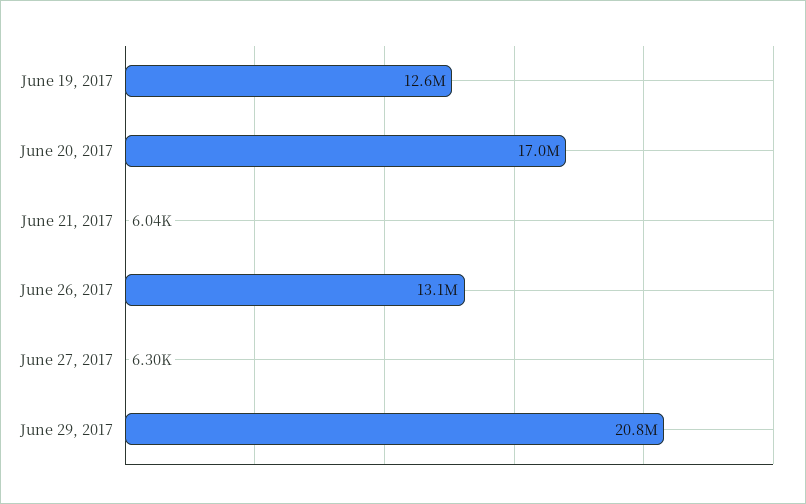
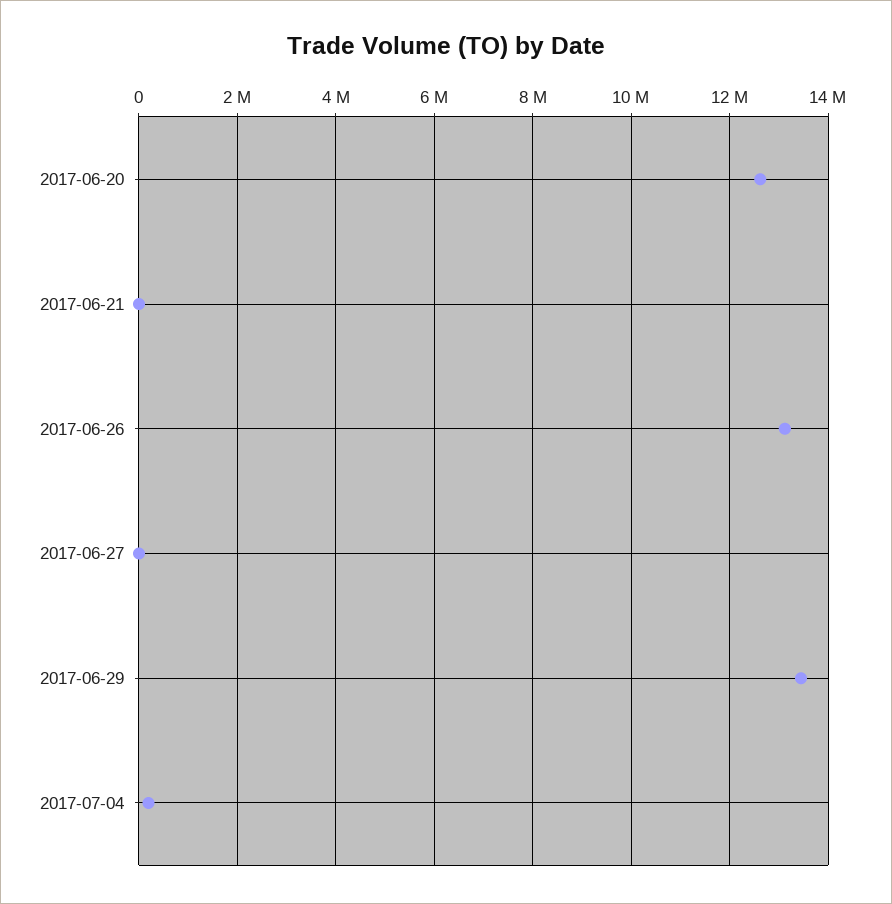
June 19, 2017: 12600000 -> none
June 20, 2017: 17000000 -> 12600000
June 29, 2017: 20800000 -> 13400000
2017-07-04: none -> 200000

